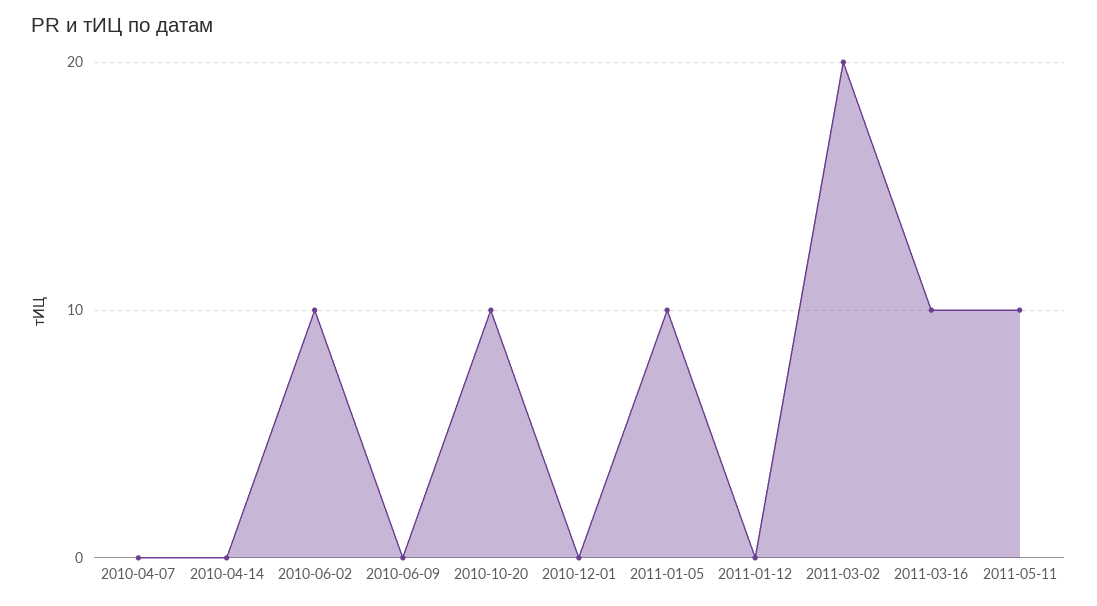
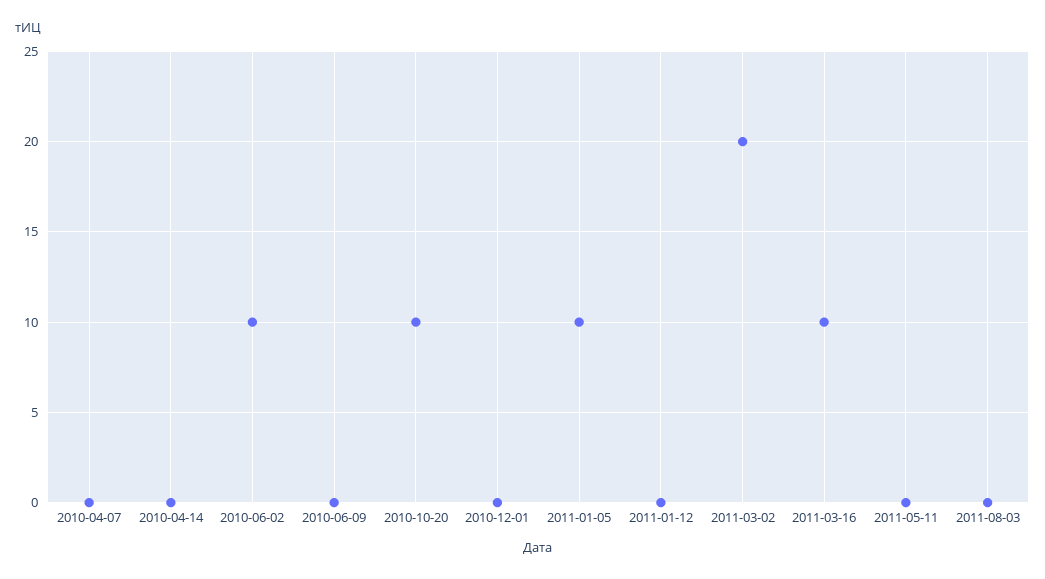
2011-05-11: 10 -> 0
2011-08-03: none -> 0

